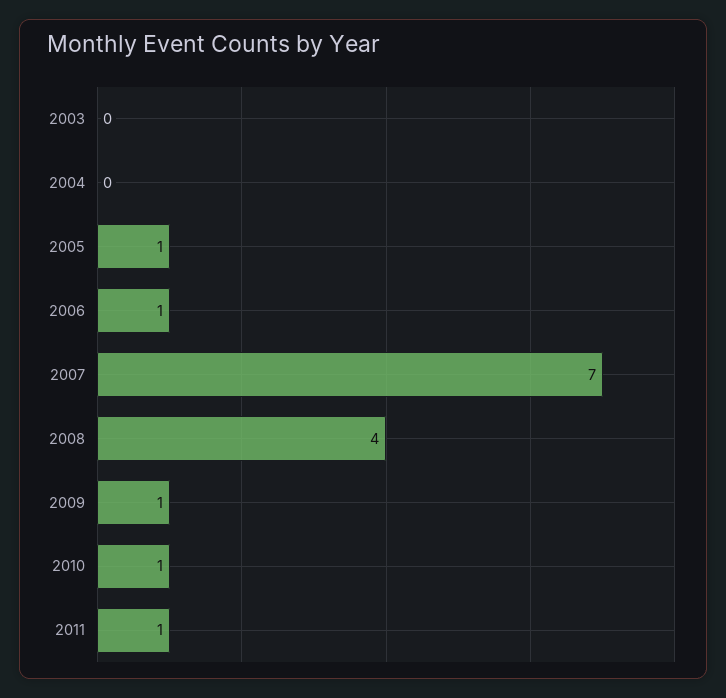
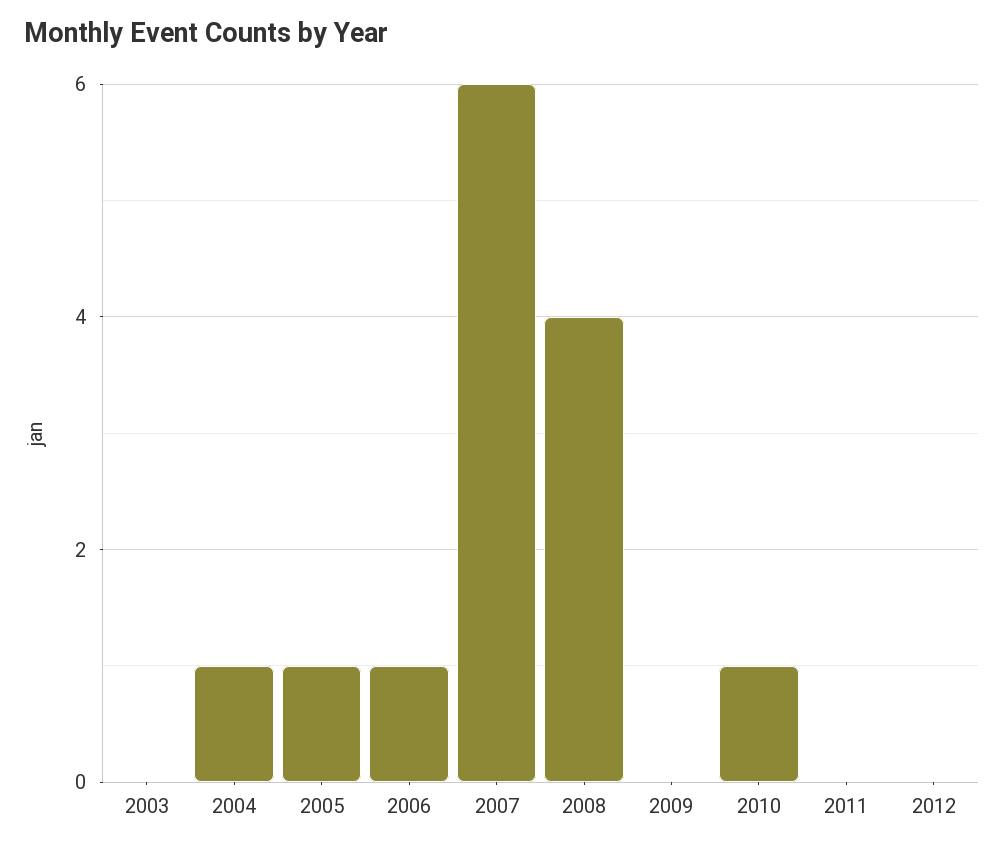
2004: 0 -> 1
2007: 7 -> 6
2009: 1 -> 0
2011: 1 -> 0
2012: none -> 0

